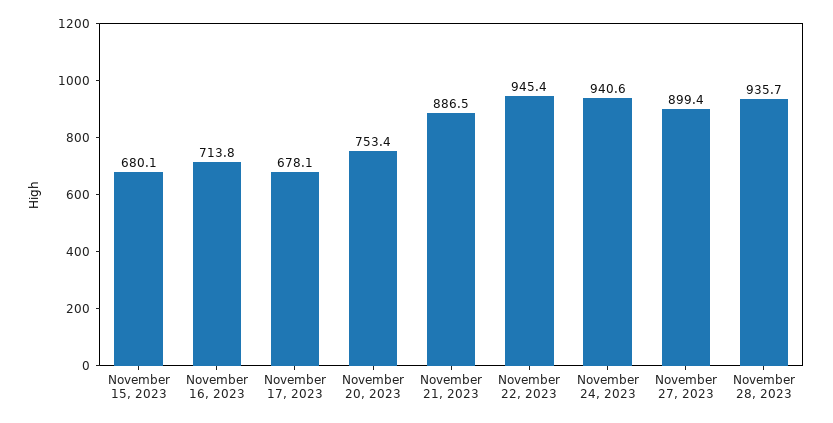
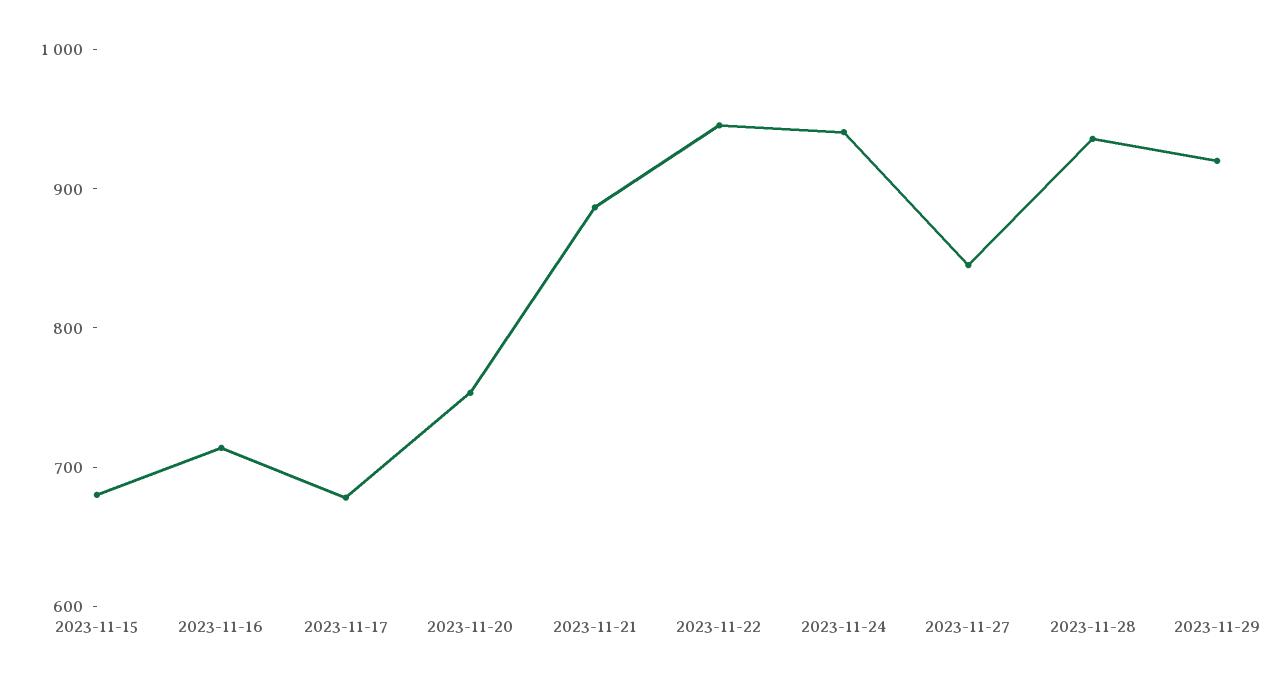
November 27, 2023: 899.4 -> 840
2023-11-29: none -> 920

